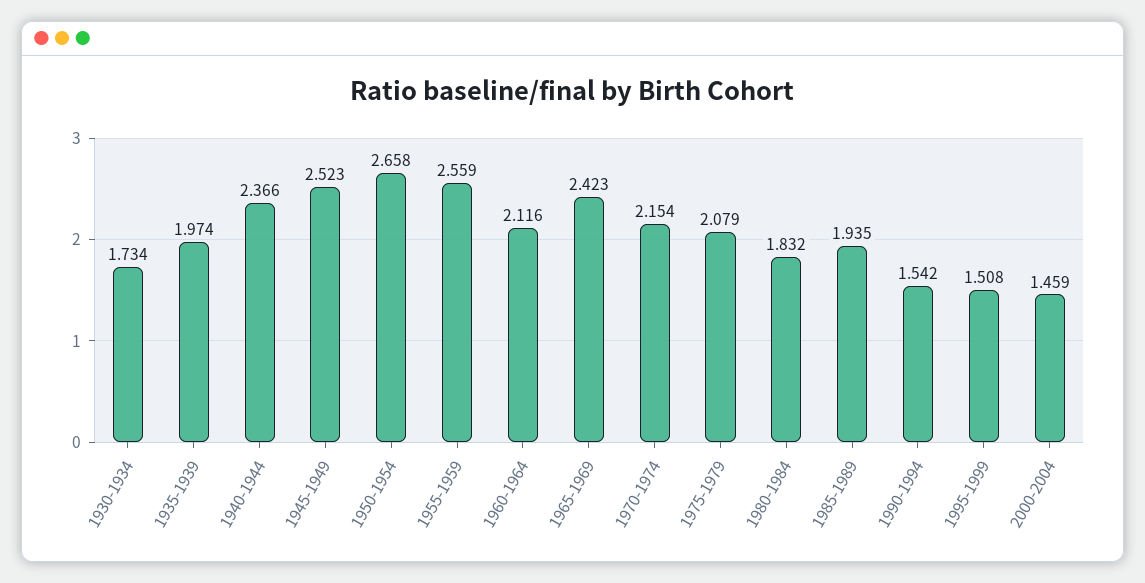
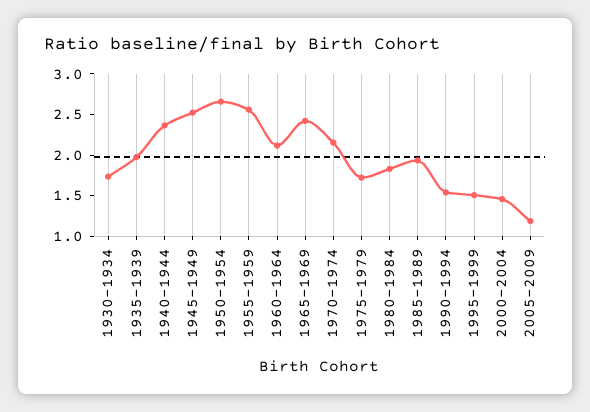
1975-1979: 2.079 -> 1.7
2005-2009: none -> 1.2

